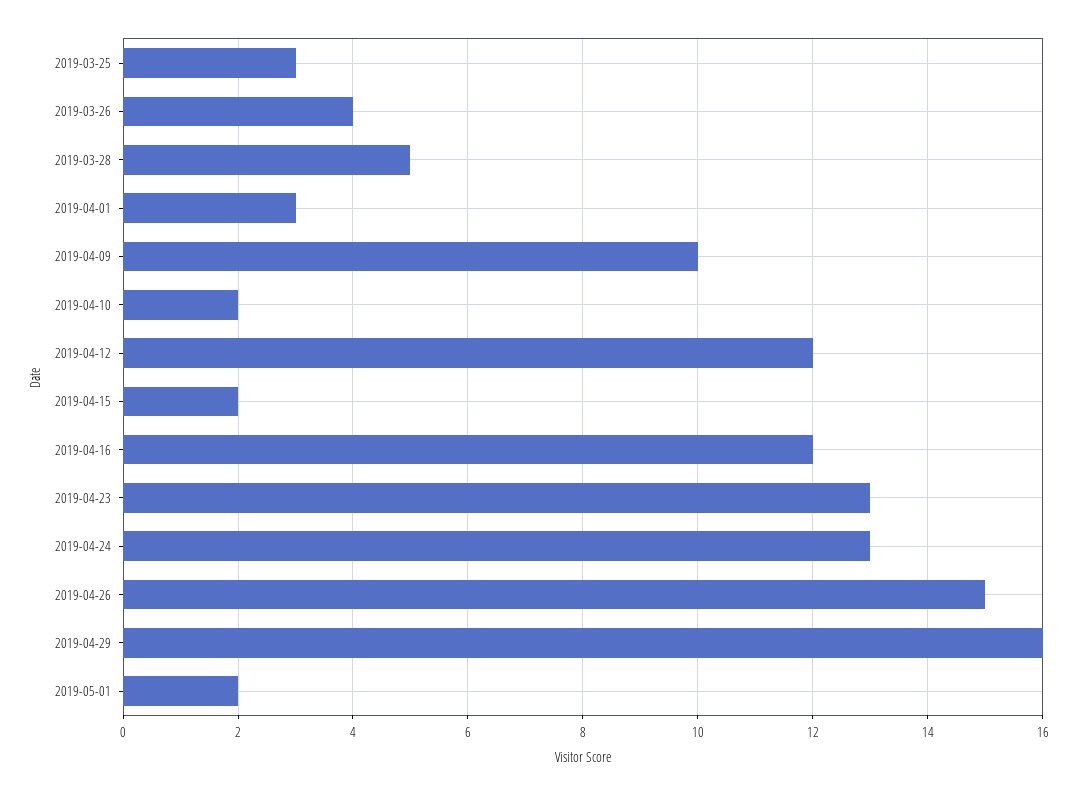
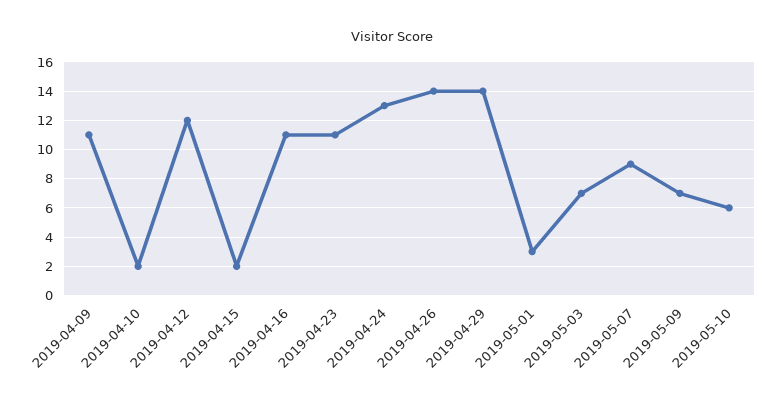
2019-03-25: 3 -> none
2019-03-26: 4 -> none
2019-03-28: 5 -> none
2019-04-01: 3 -> none
2019-04-09: 10 -> 11
2019-04-16: 12 -> 11
2019-04-23: 13 -> 11
2019-04-26: 15 -> 14
2019-04-29: 16 -> 14
2019-05-01: 2 -> 3
2019-05-03: none -> 7
2019-05-07: none -> 9
2019-05-09: none -> 7
2019-05-10: none -> 6

